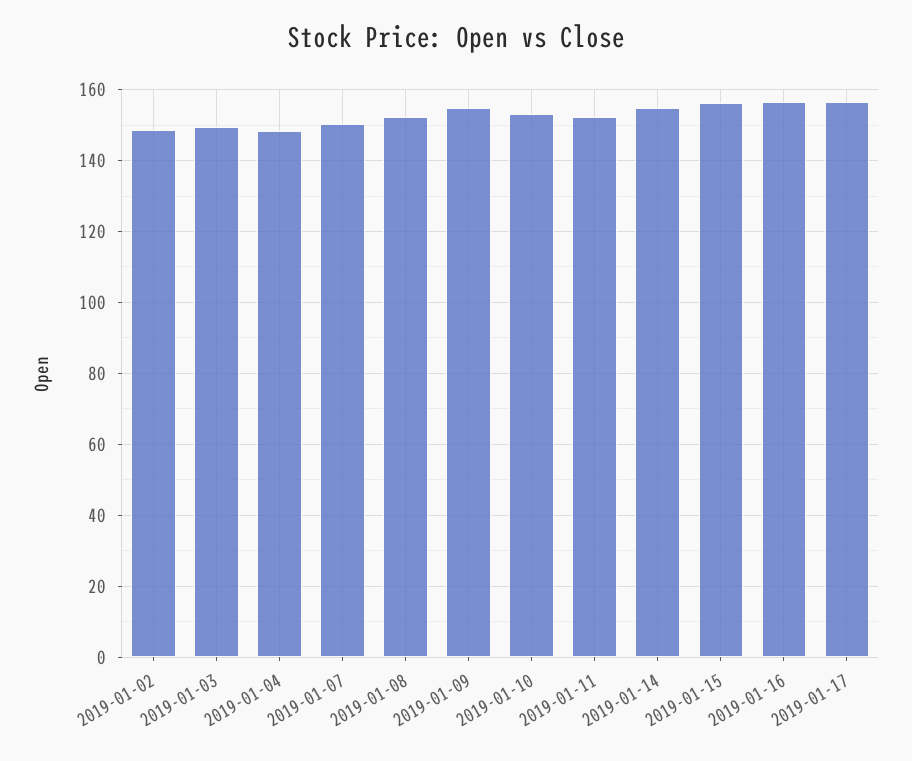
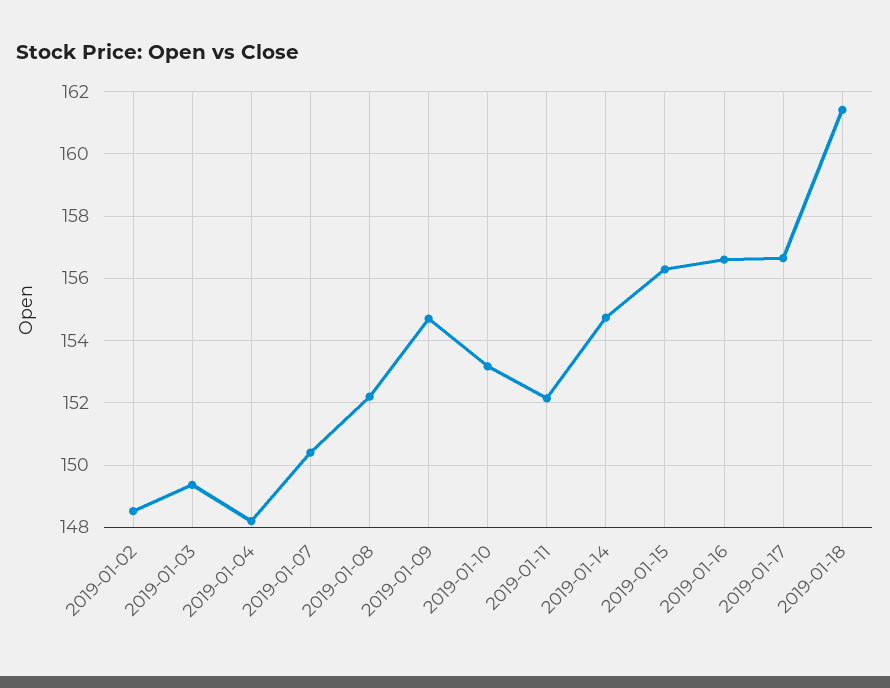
2019-01-18: none -> 161.4

